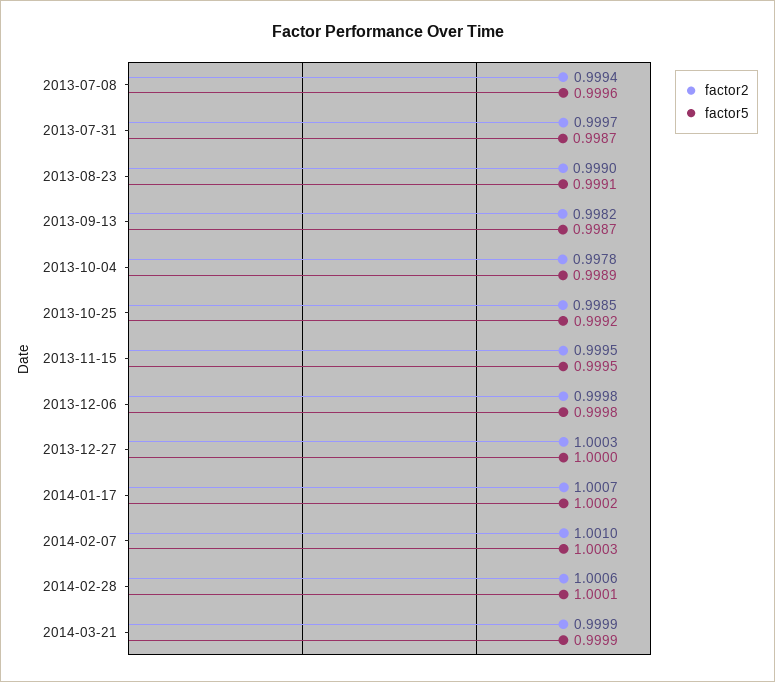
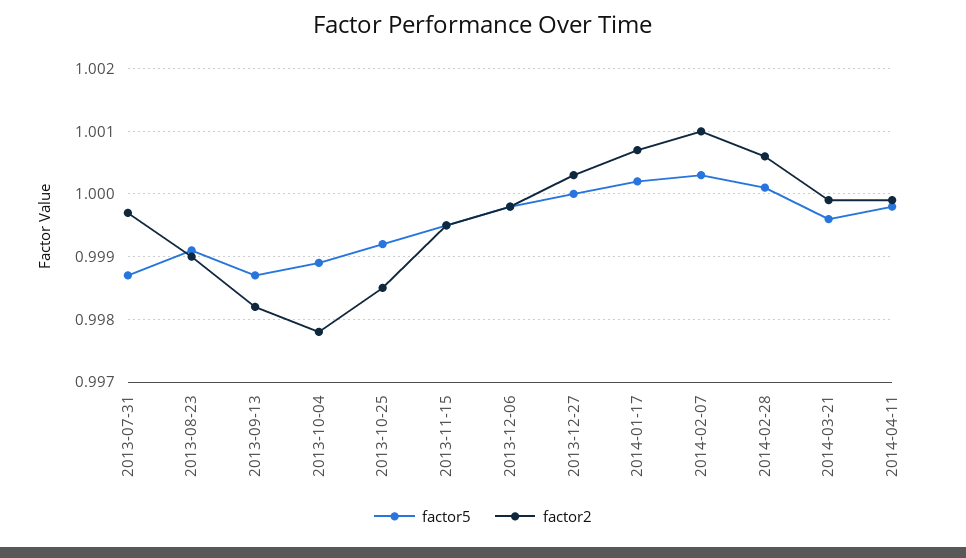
factor2, 2013-07-08: 0.9994 -> none
factor5, 2013-07-08: 0.9996 -> none
factor5, 2014-03-21: 0.9999 -> 0.9996
factor5, 2014-04-11: none -> 0.9998
factor2, 2014-04-11: none -> 0.9999

